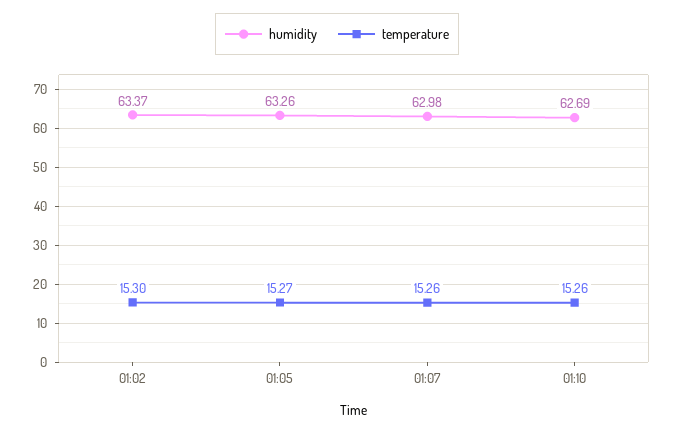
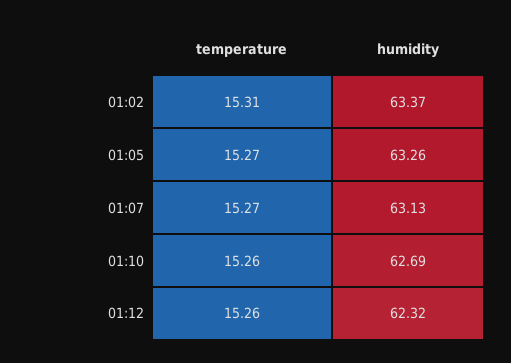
temperature, 01:02: 15.3 -> 15.31
humidity, 01:07: 62.98 -> 63.13
temperature, 01:07: 15.26 -> 15.27
temperature, 01:12: none -> 15.26
humidity, 01:12: none -> 62.32

